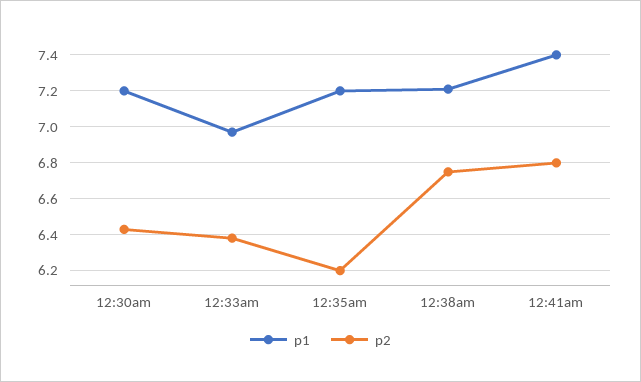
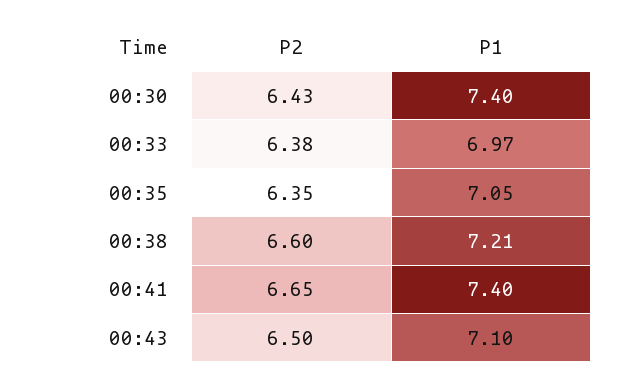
p1, 12:30am: 7.2 -> 7.4
p1, 12:35am: 7.2 -> 7.05
p2, 12:35am: 6.2 -> 6.35
p2, 12:38am: 6.75 -> 6.6
p2, 12:41am: 6.8 -> 6.65
p2, 00:43: none -> 6.5
p1, 00:43: none -> 7.1

